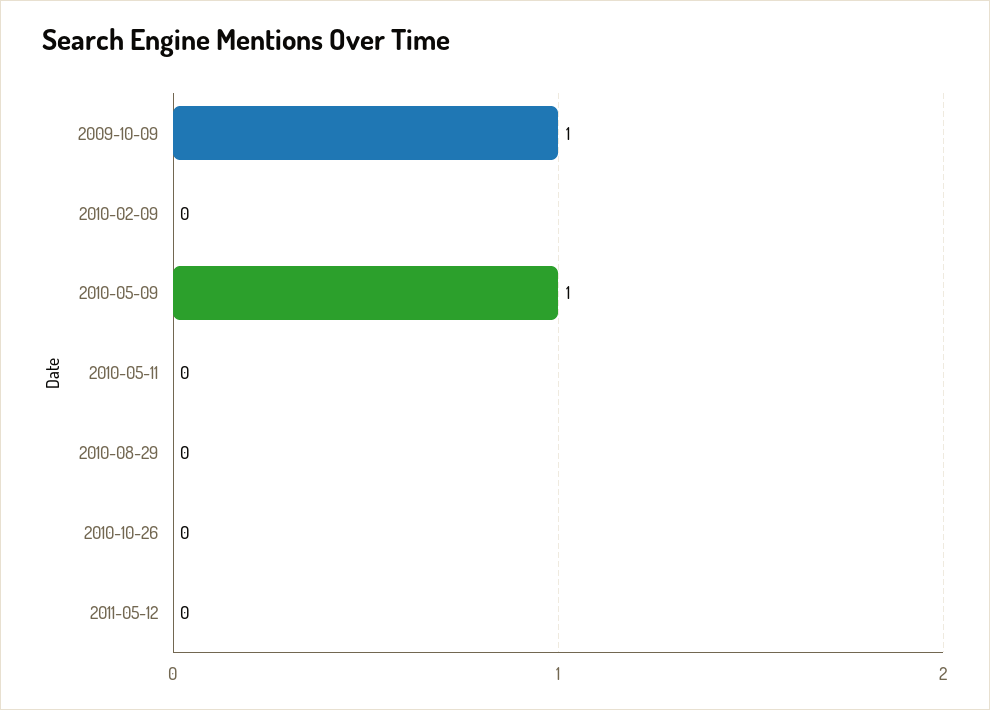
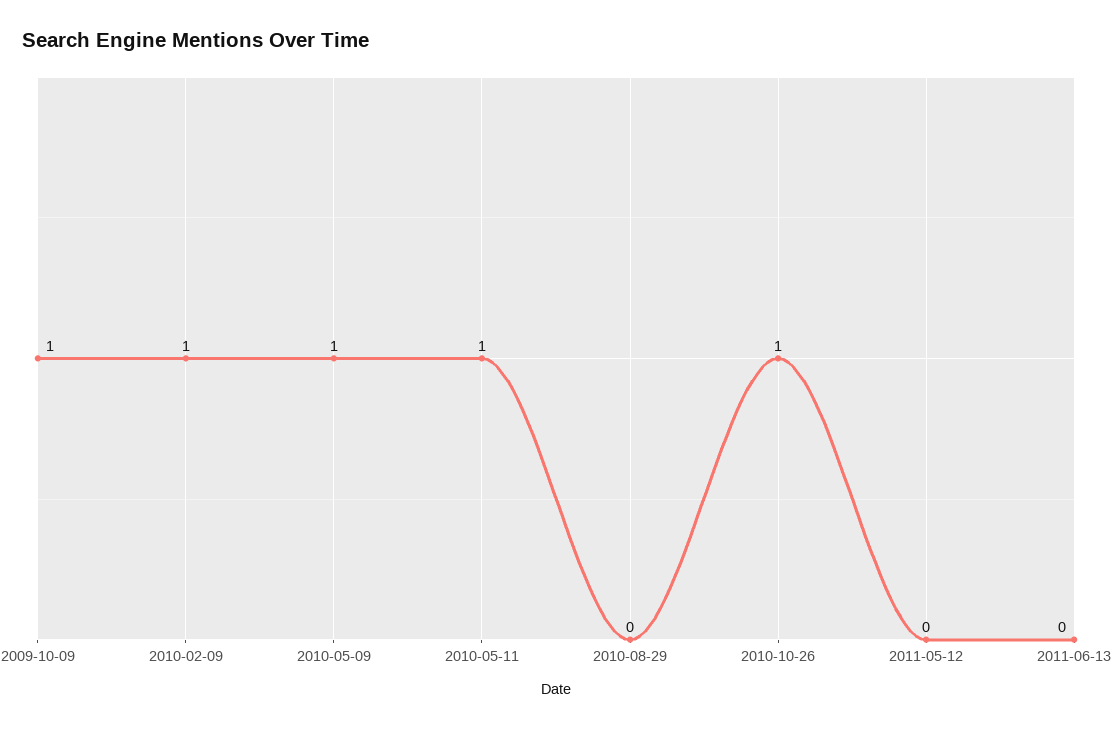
2010-02-09: 0 -> 1
2010-05-11: 0 -> 1
2010-10-26: 0 -> 1
2011-06-13: none -> 0

